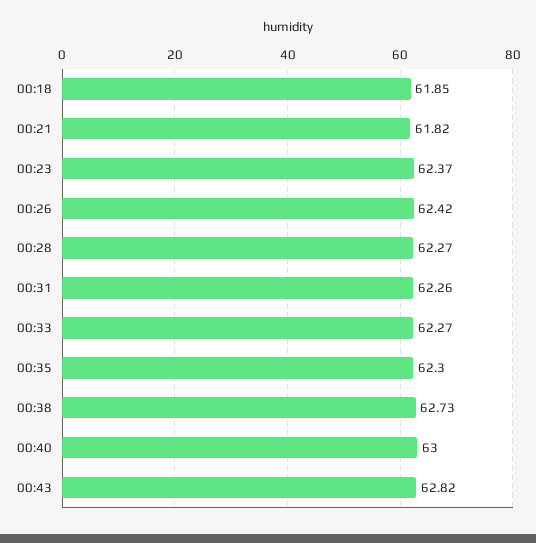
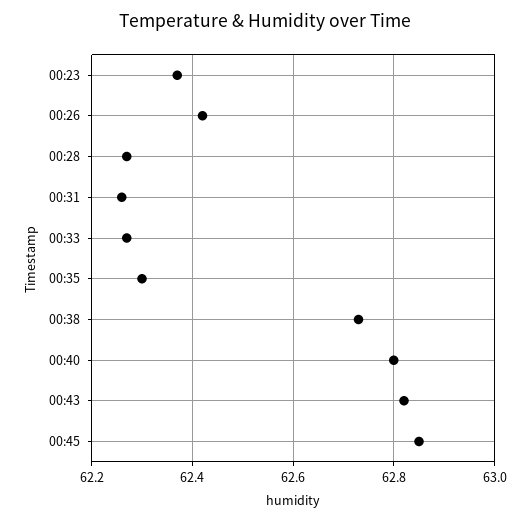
00:18: 61.85 -> none
00:21: 61.82 -> none
00:40: 63 -> 62.8
00:45: none -> 62.85

